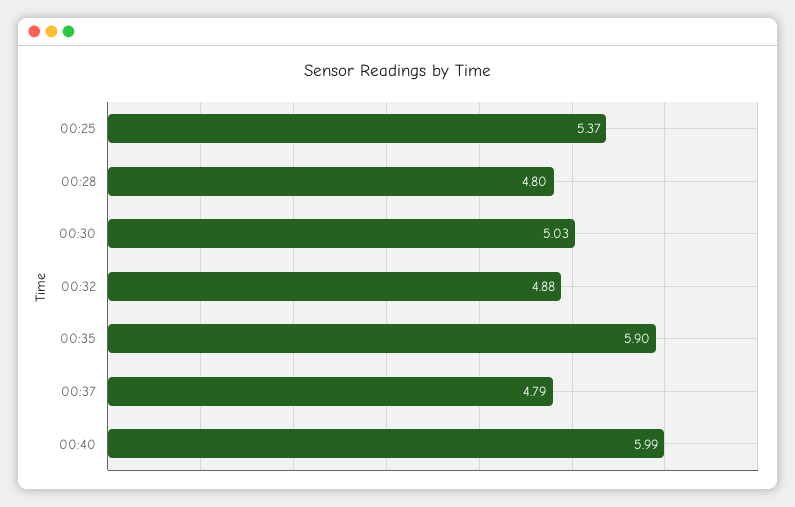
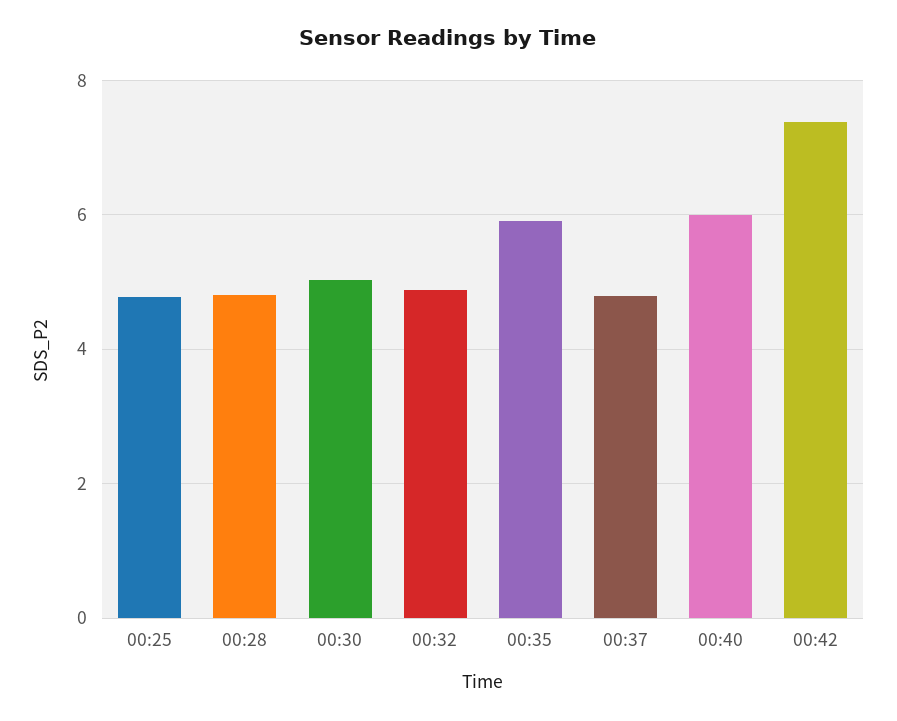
00:25: 5.37 -> 4.8
00:42: none -> 7.4

